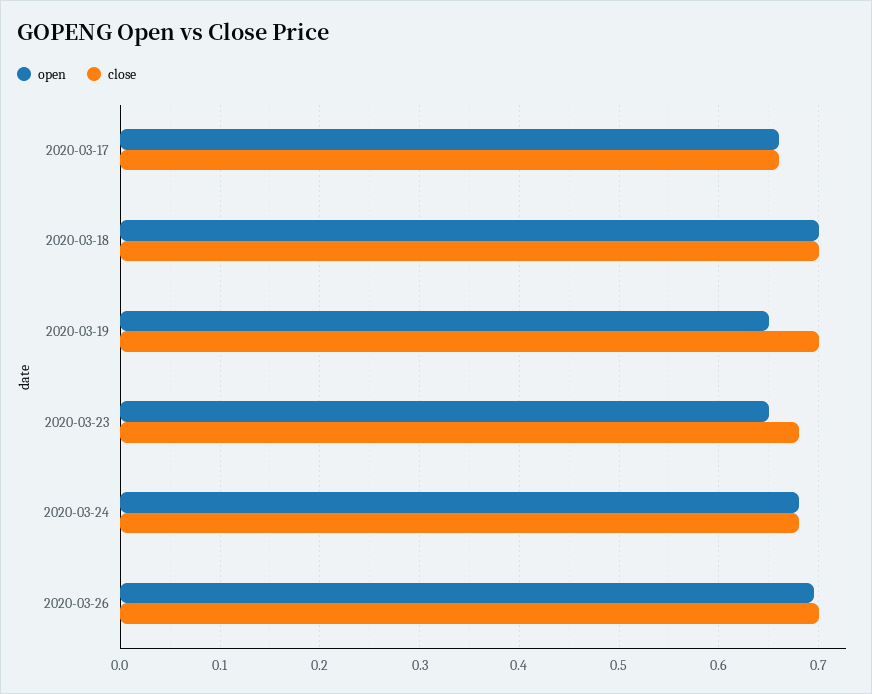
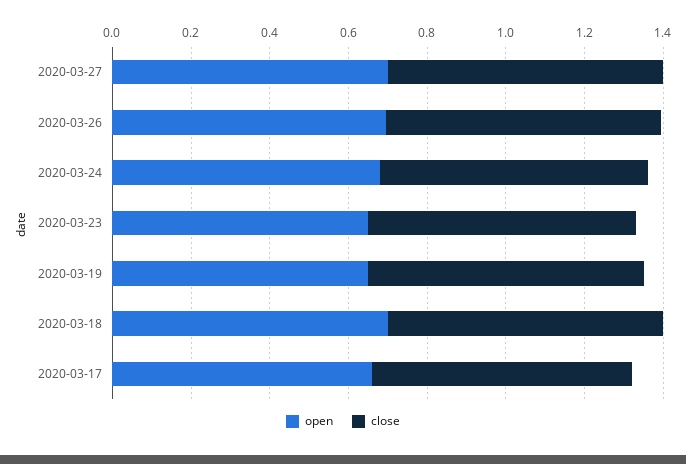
open, 2020-03-27: none -> 0.7
close, 2020-03-27: none -> 0.7

